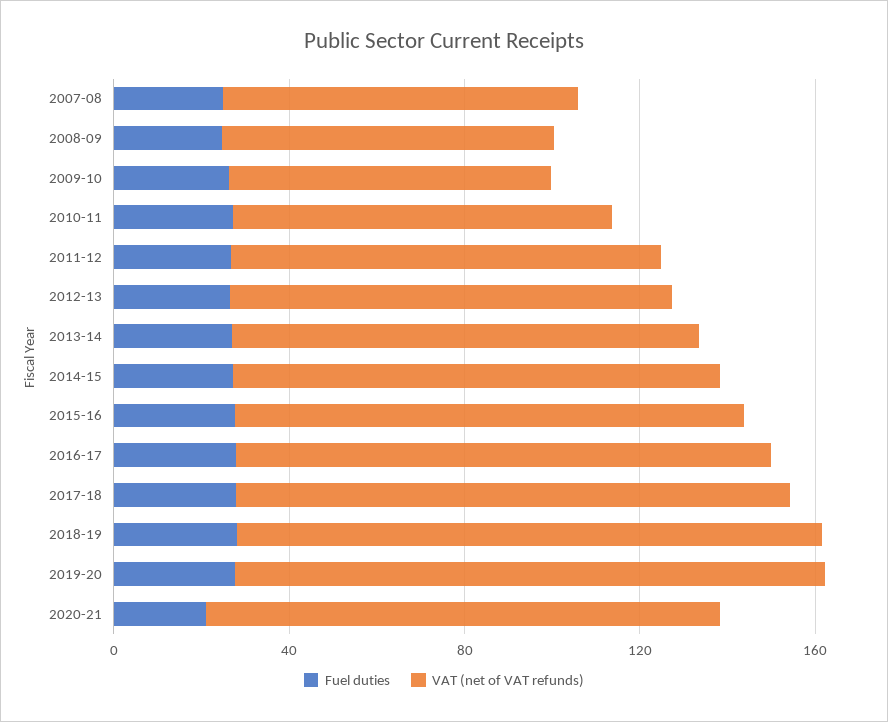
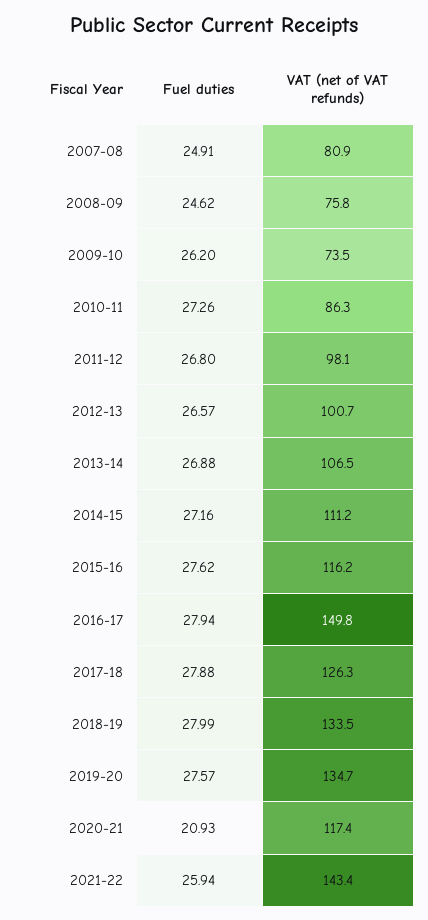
VAT (net of VAT refunds), 2016-17: 120 -> 149.8
Fuel duties, 2021-22: none -> 25.94
VAT (net of VAT refunds), 2021-22: none -> 143.4

